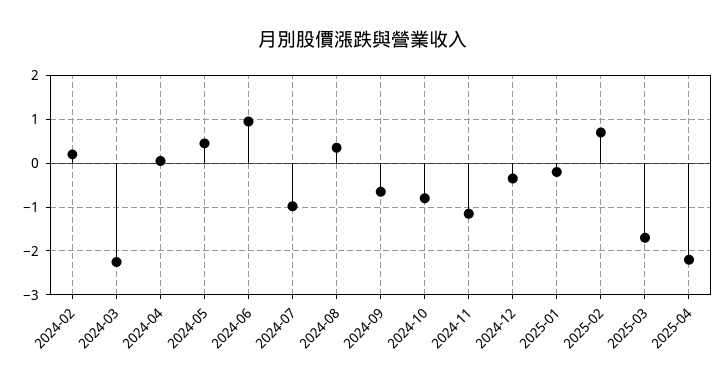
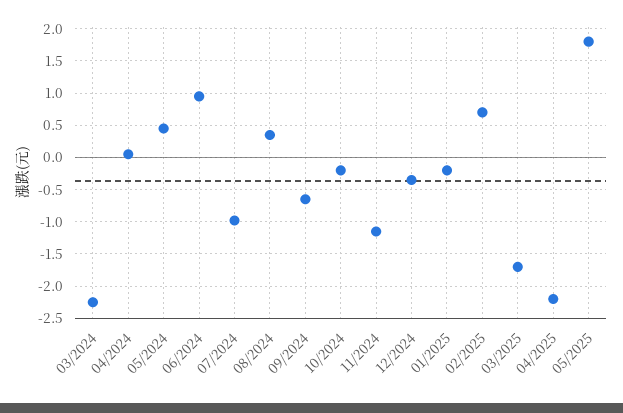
2024-02: 0.2 -> none
2024-10: -0.8 -> -0.2
05/2025: none -> 1.8

